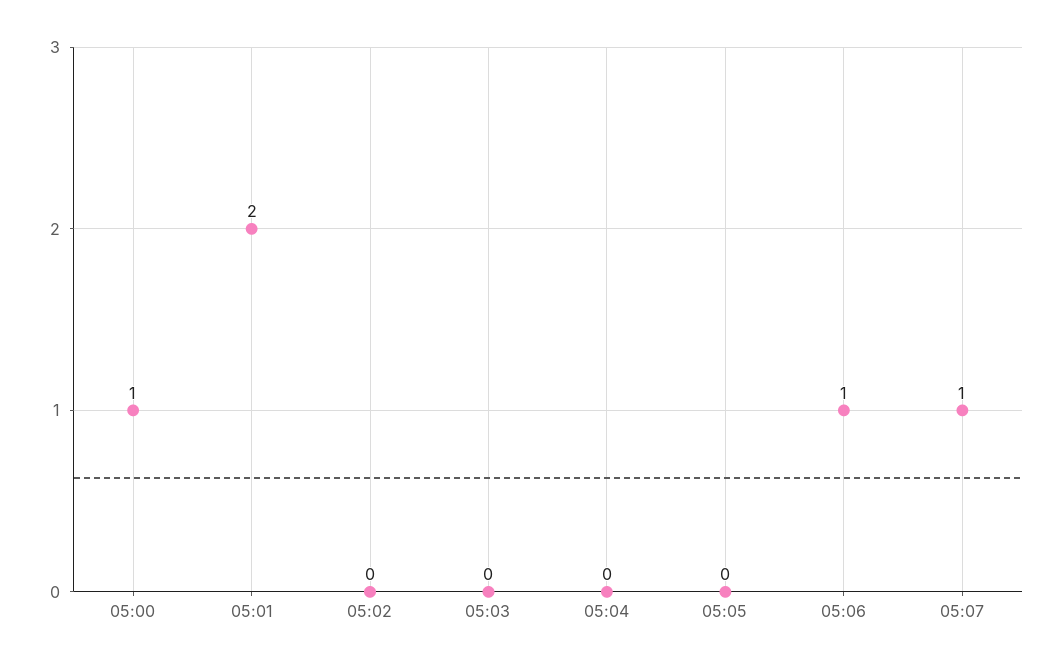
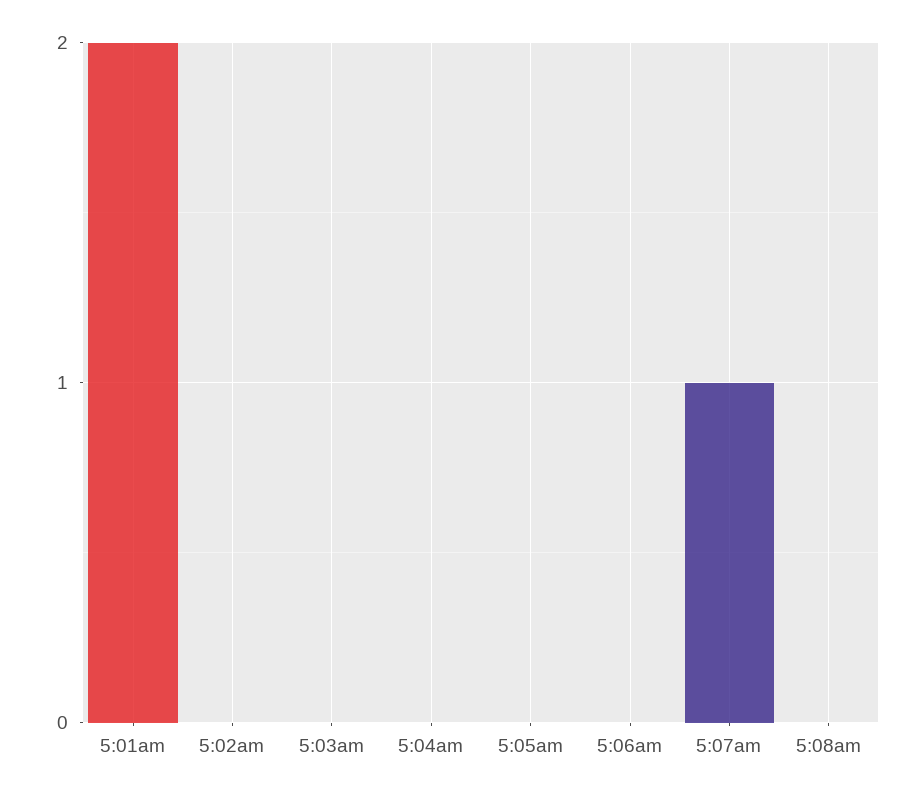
05:00: 1 -> none
05:06: 1 -> 0
5:08am: none -> 0

